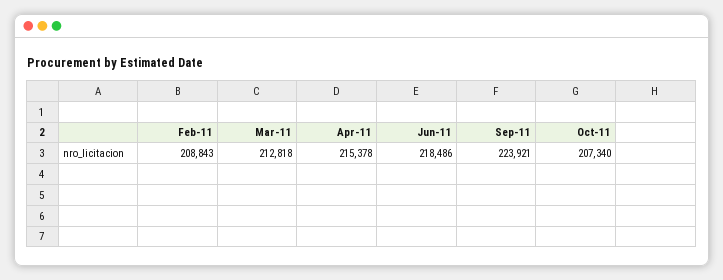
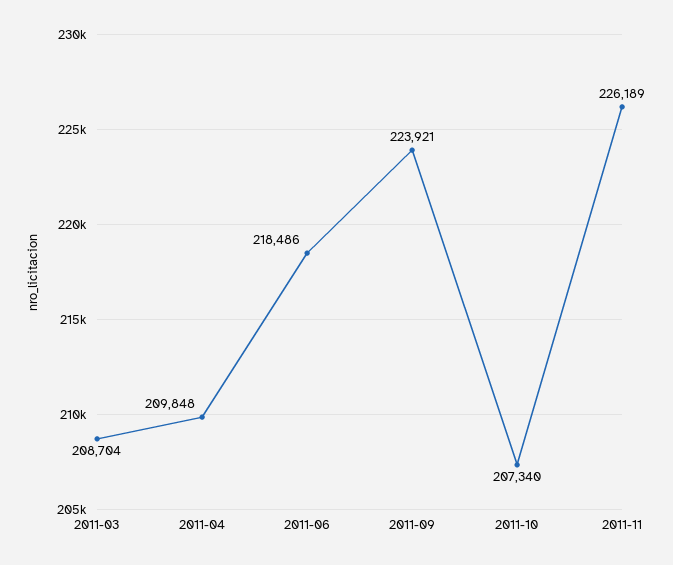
Feb-11: 208843 -> none
Mar-11: 212818 -> 208704
Apr-11: 215378 -> 209848
2011-11: none -> 226189

